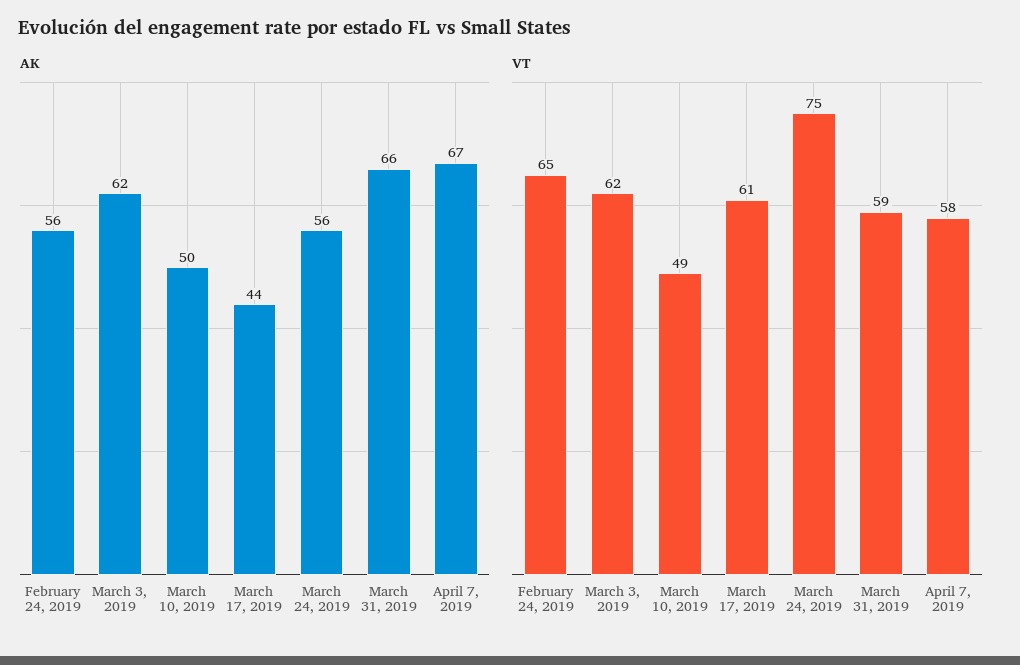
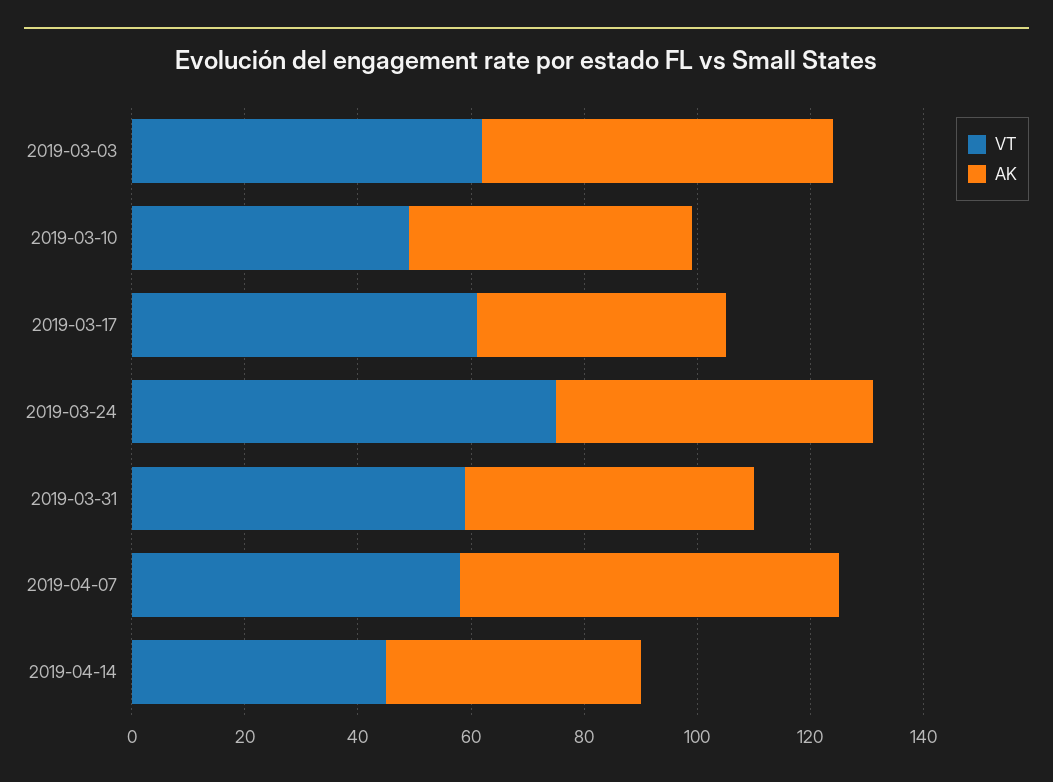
AK, February 24, 2019: 56 -> none
AK, March 31, 2019: 66 -> 50
VT, February 24, 2019: 65 -> none
VT, 2019-04-14: none -> 45
AK, 2019-04-14: none -> 45

